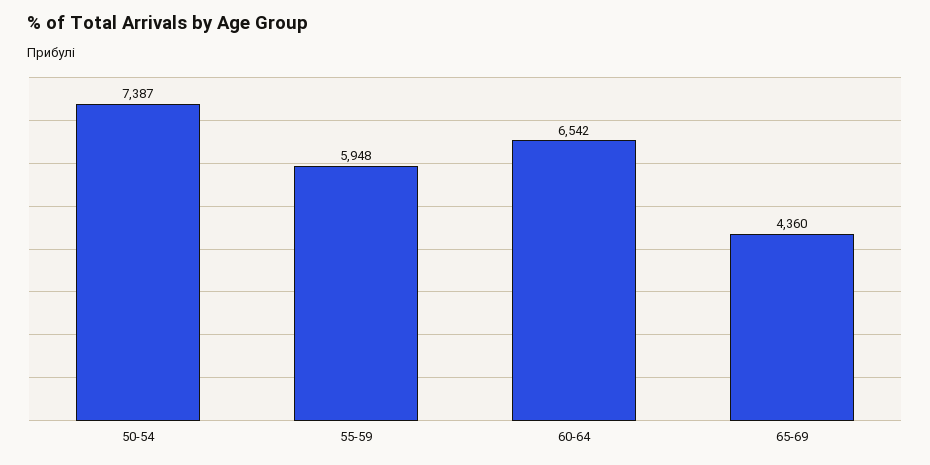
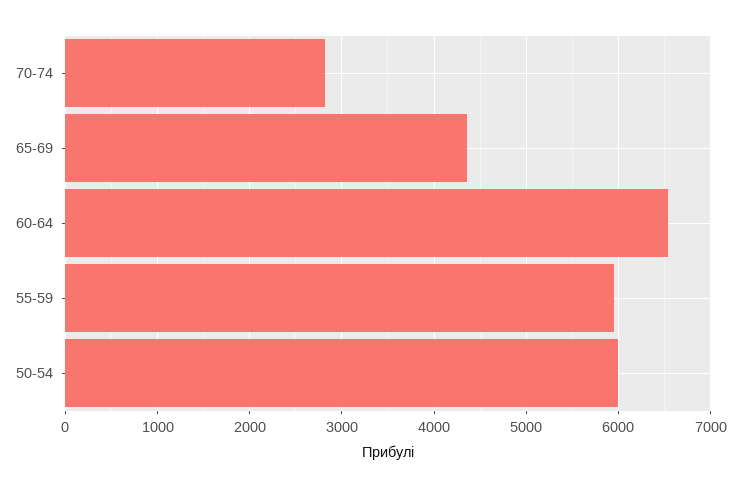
50-54: 7387 -> 6000
70-74: none -> 2800

